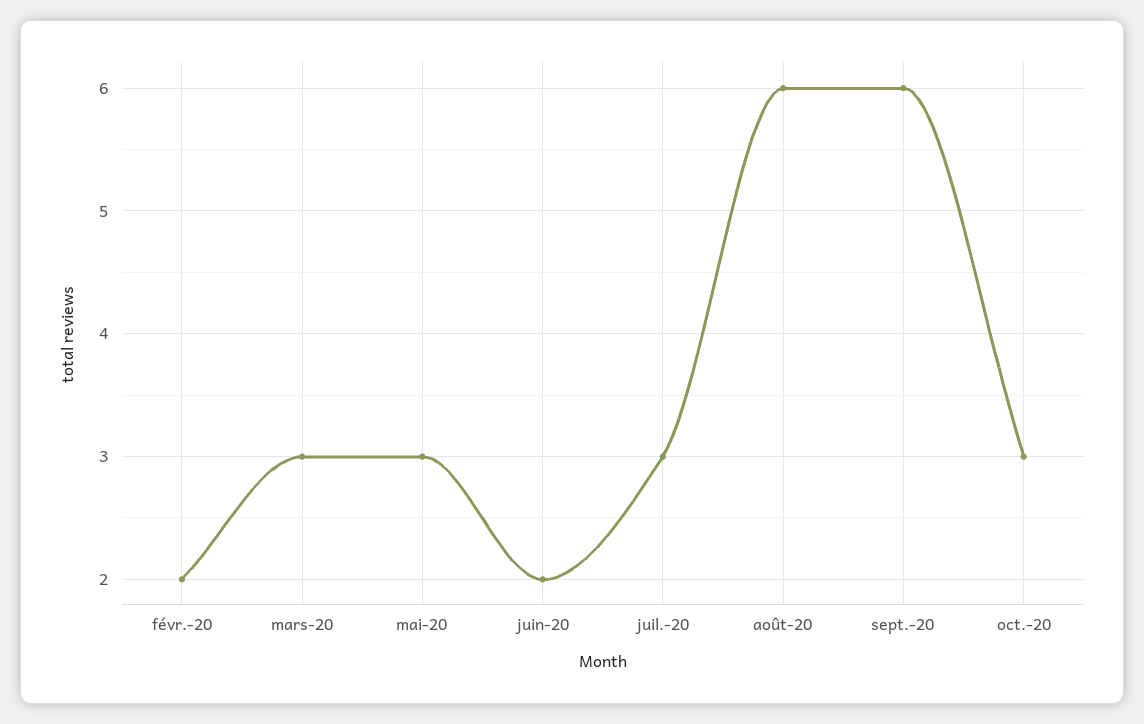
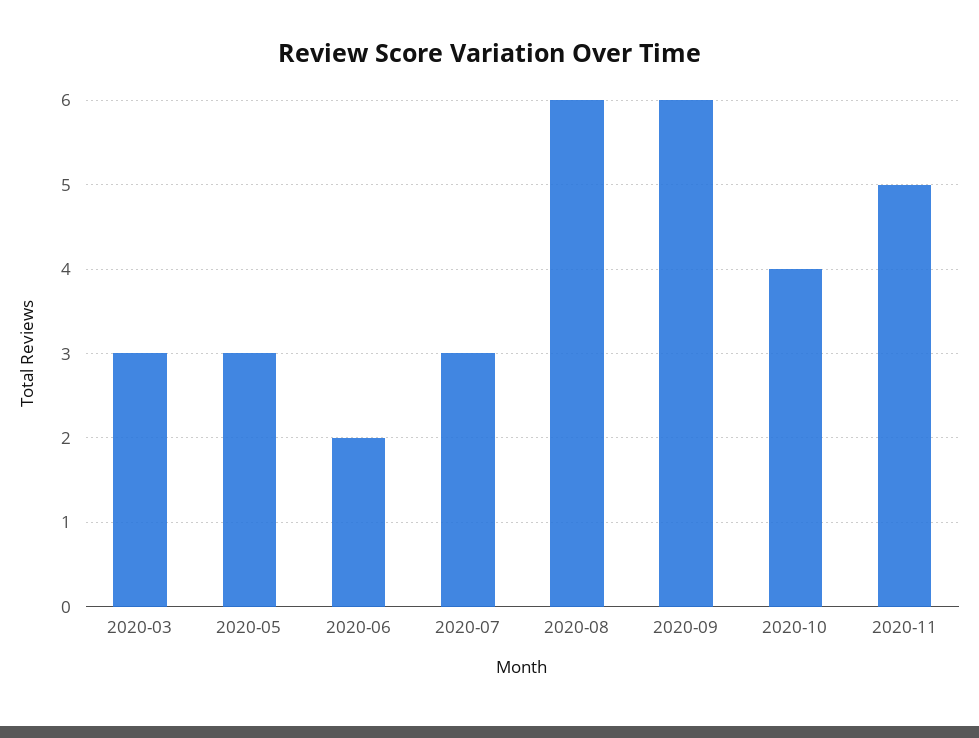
févr.-20: 2 -> none
oct.-20: 3 -> 4
2020-11: none -> 5

